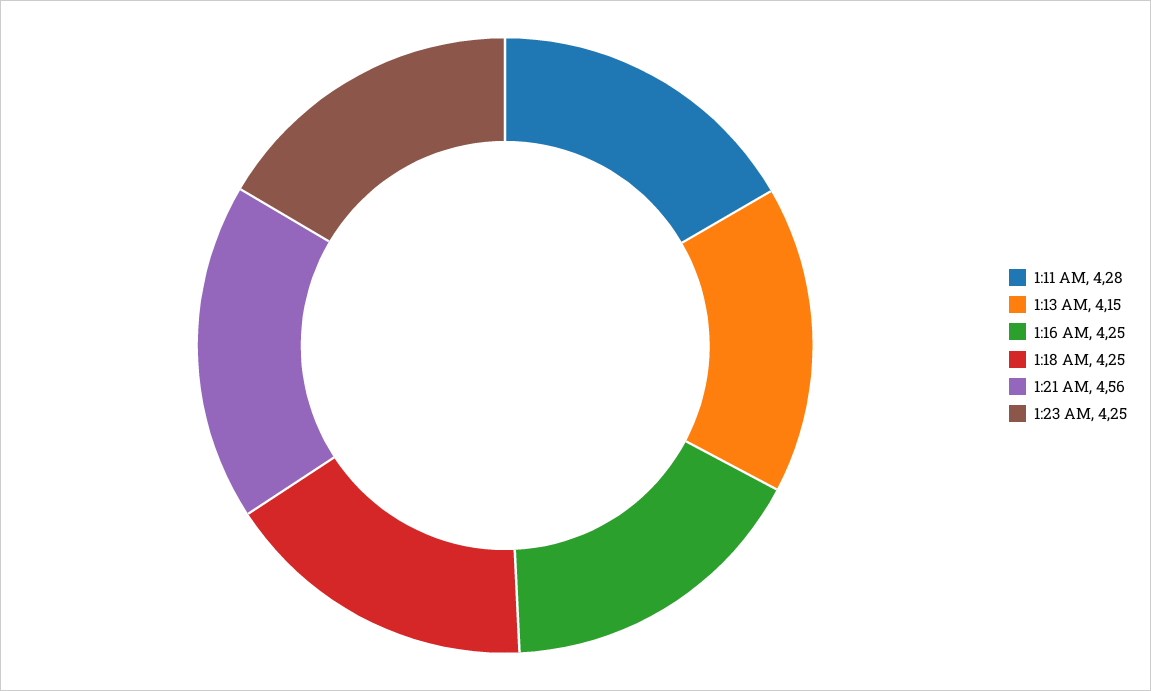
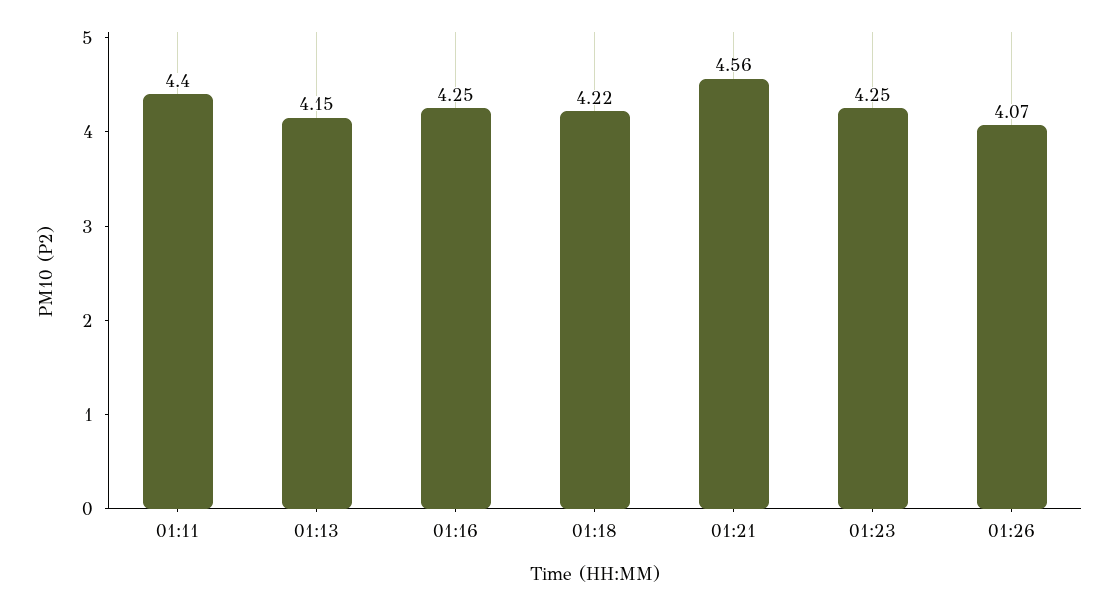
1:11 AM: 4.28 -> 4.4
1:18 AM: 4.25 -> 4.22
01:26: none -> 4.07

